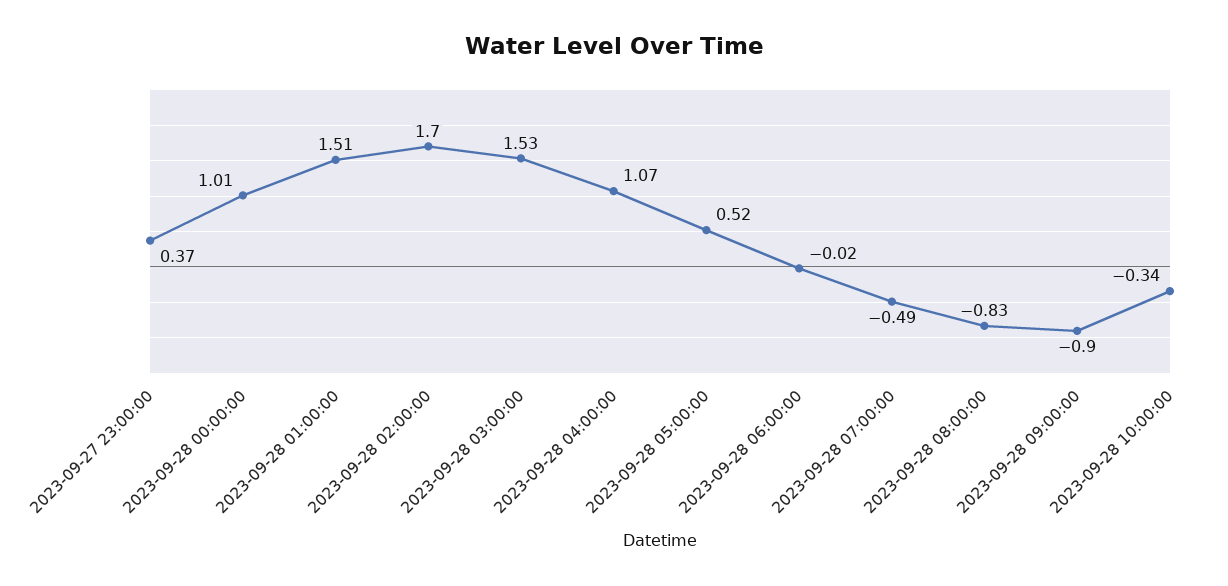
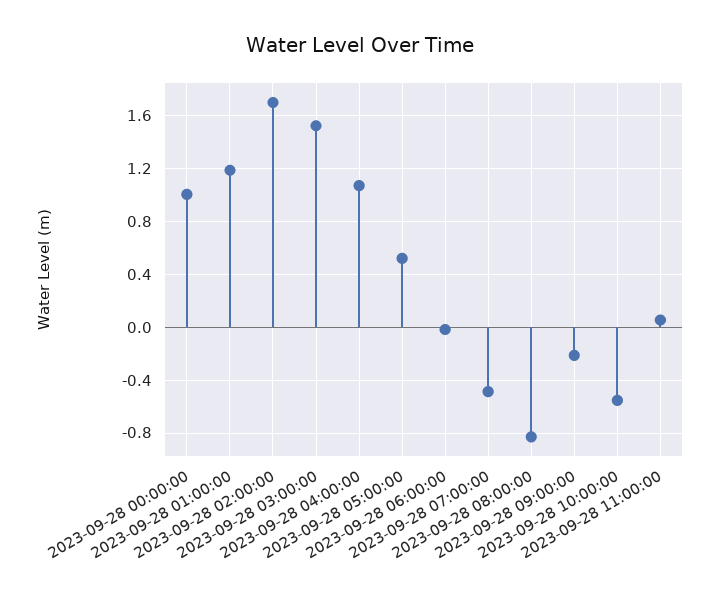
2023-09-27 23:00:00: 0.37 -> none
2023-09-28 01:00:00: 1.51 -> 1.2
2023-09-28 09:00:00: -0.9 -> -0.2
2023-09-28 10:00:00: -0.34 -> -0.55
2023-09-28 11:00:00: none -> 0.05

